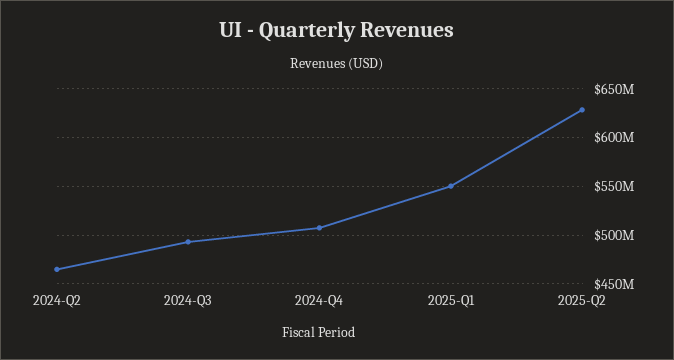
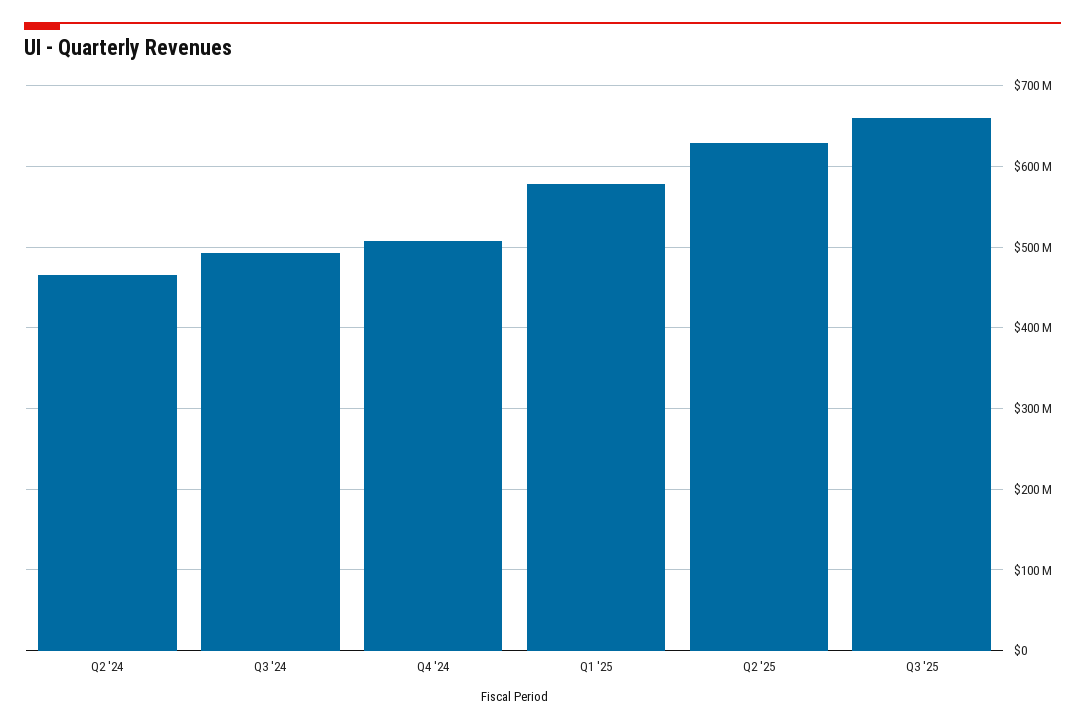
2025-Q1: 550000000 -> 580000000
Q3 '25: none -> 660000000

